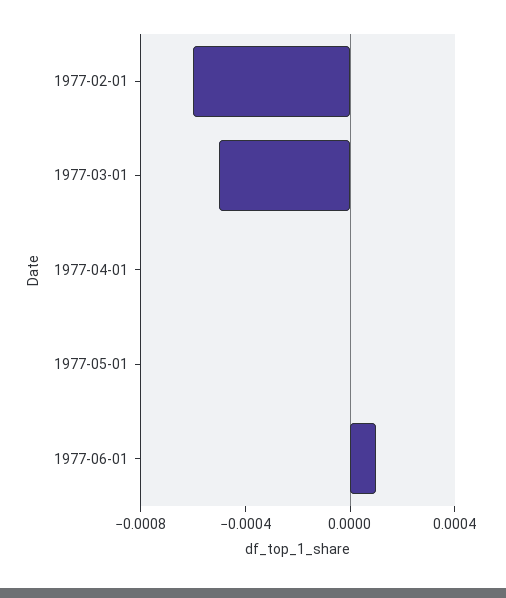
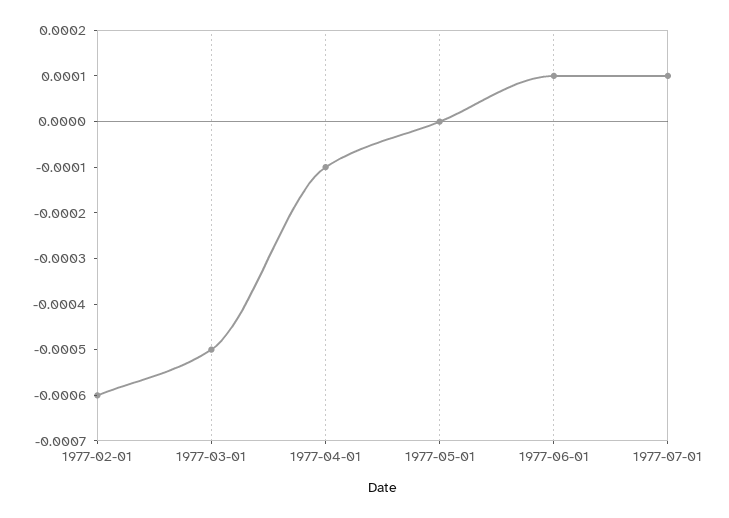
1977-04-01: 0 -> -0.0001
1977-07-01: none -> 0.0001

